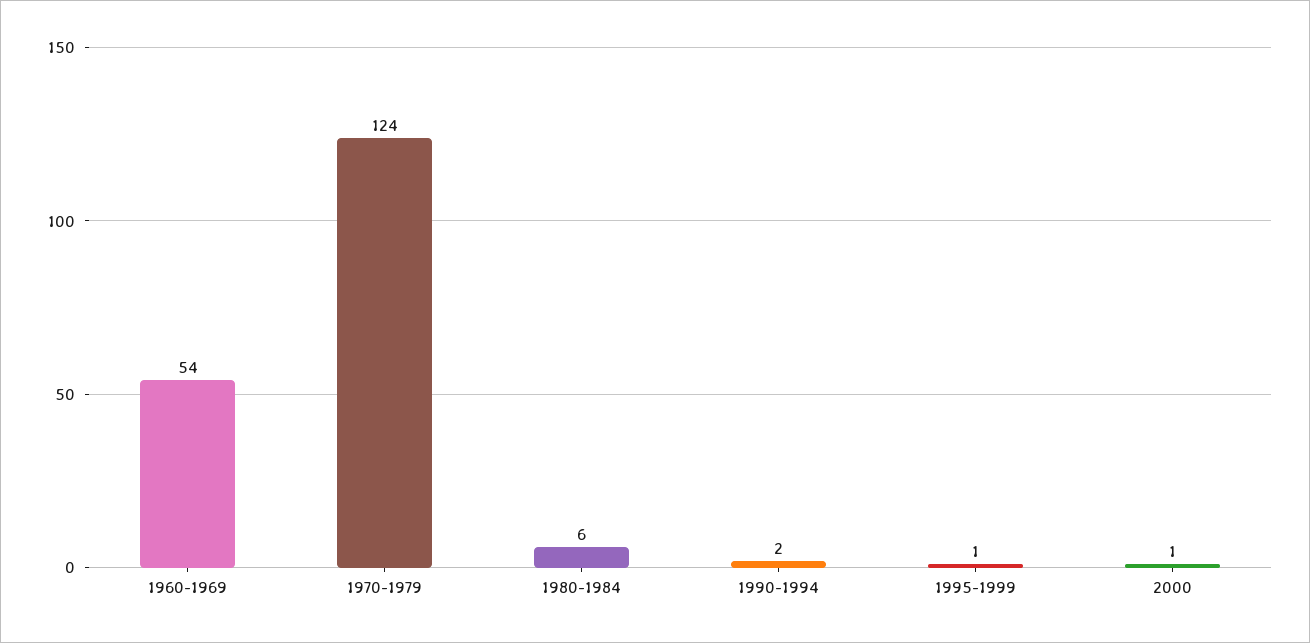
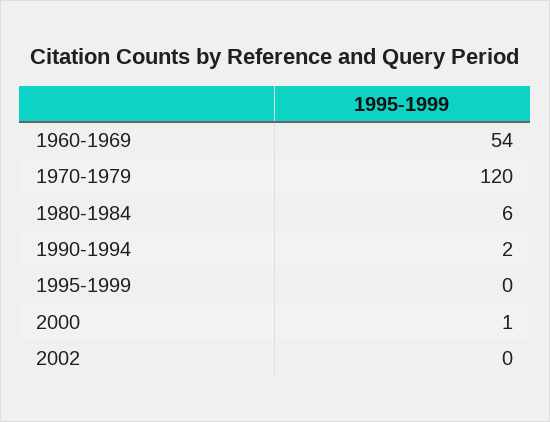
1970-1979: 124 -> 120
1995-1999: 1 -> 0
2002: none -> 0

